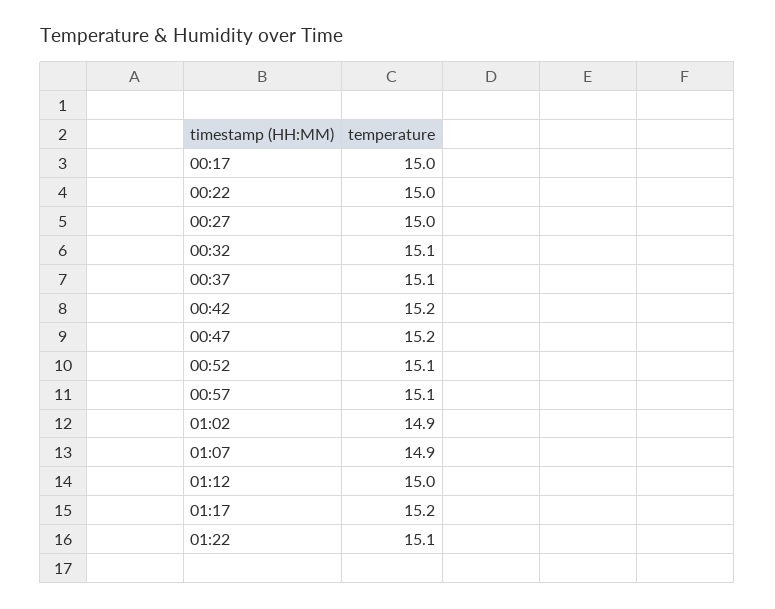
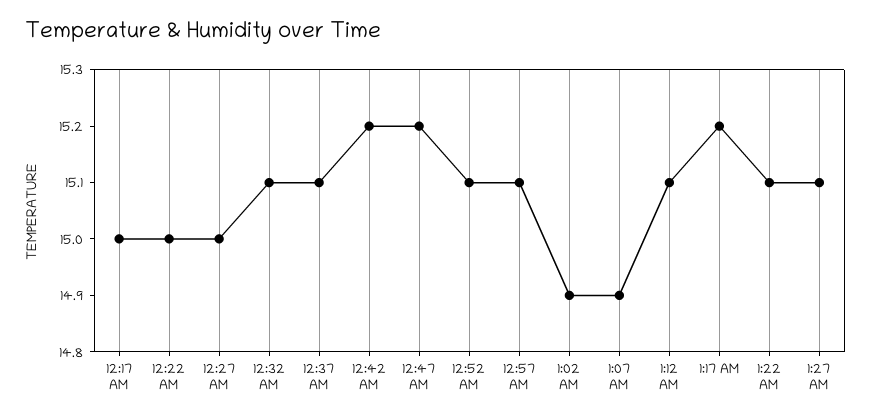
01:12: 15 -> 15.1
1:27 AM: none -> 15.1

